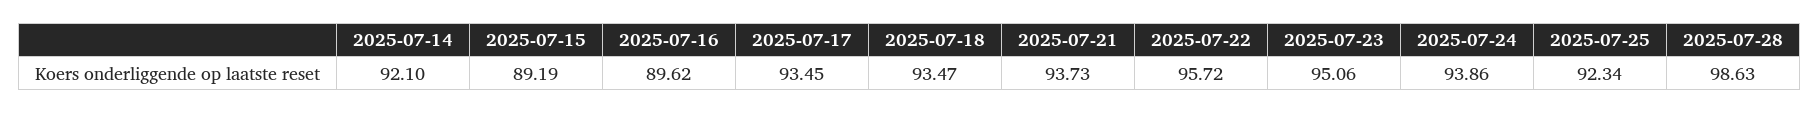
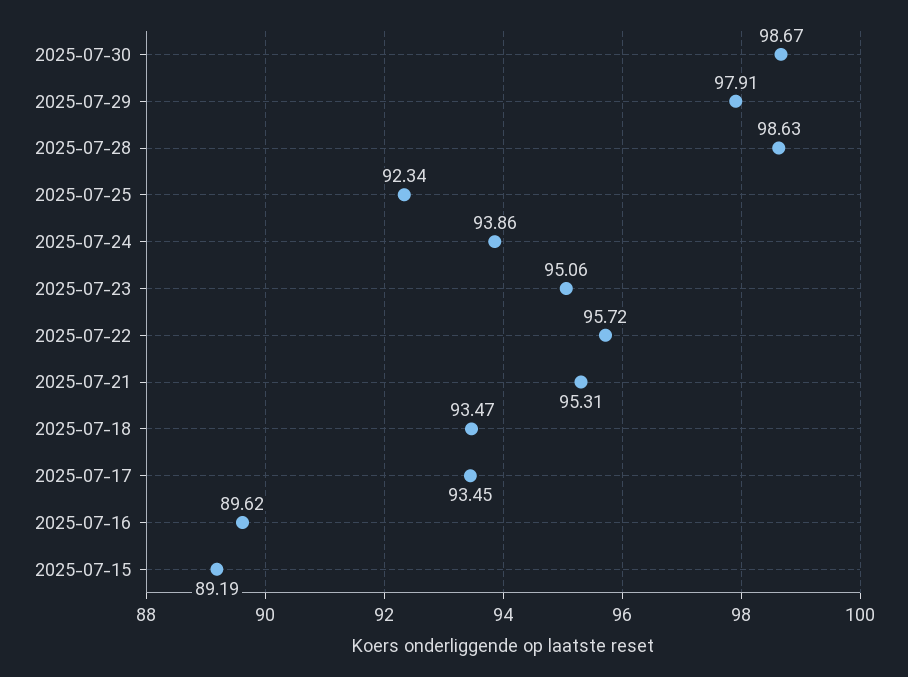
2025-07-14: 92.1 -> none
2025-07-21: 93.73 -> 95.31
2025-07-30: none -> 98.67
2025-07-29: none -> 97.91

